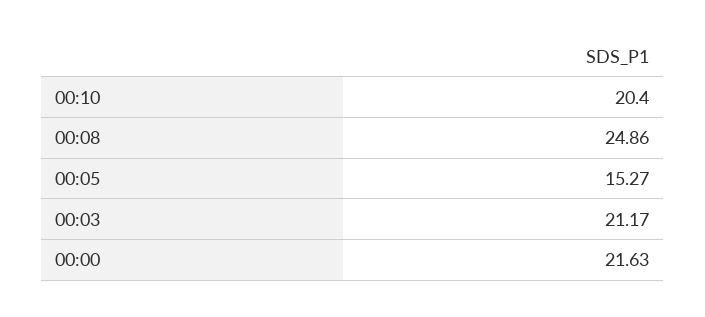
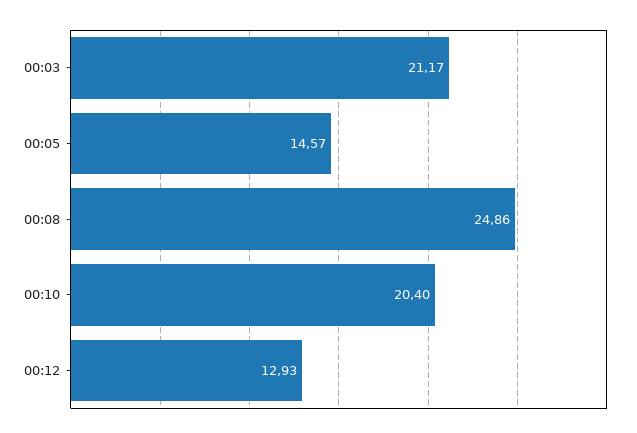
00:05: 15.27 -> 14.57
00:00: 21.63 -> none
00:12: none -> 12.93

